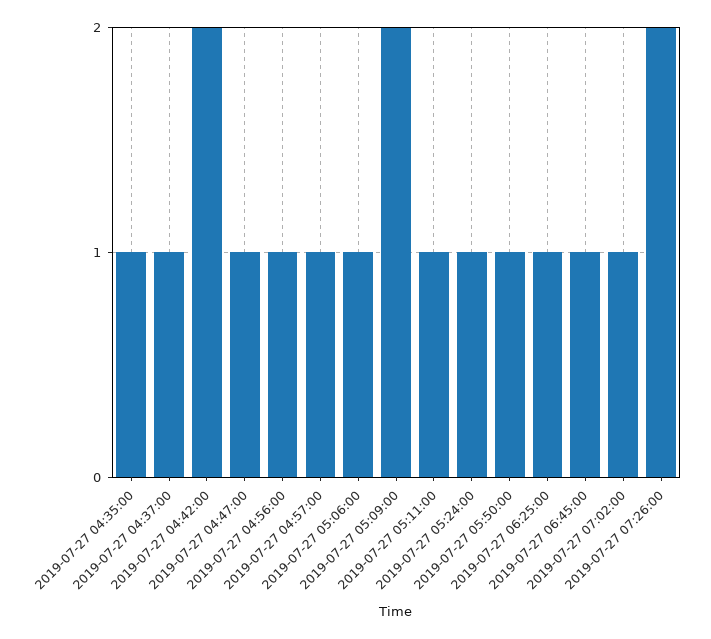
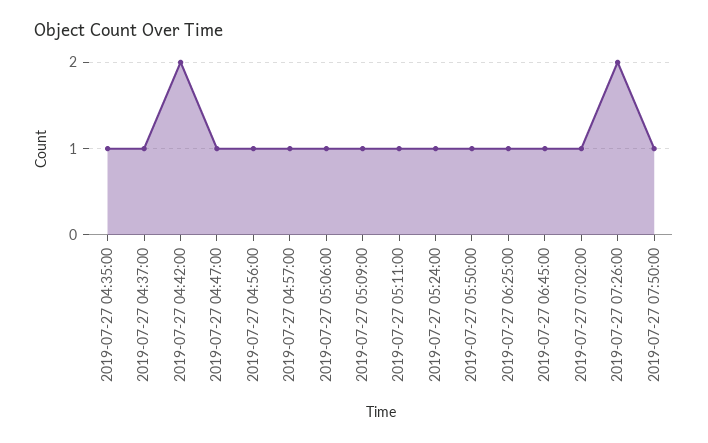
2019-07-27 05:09:00: 2 -> 1
2019-07-27 07:50:00: none -> 1

